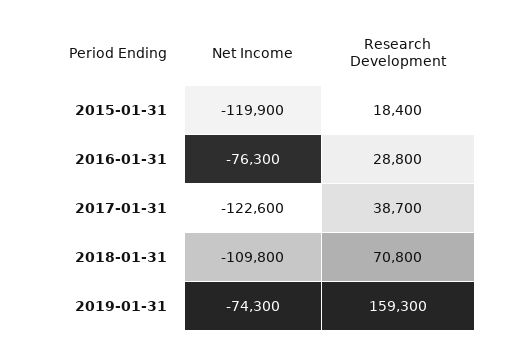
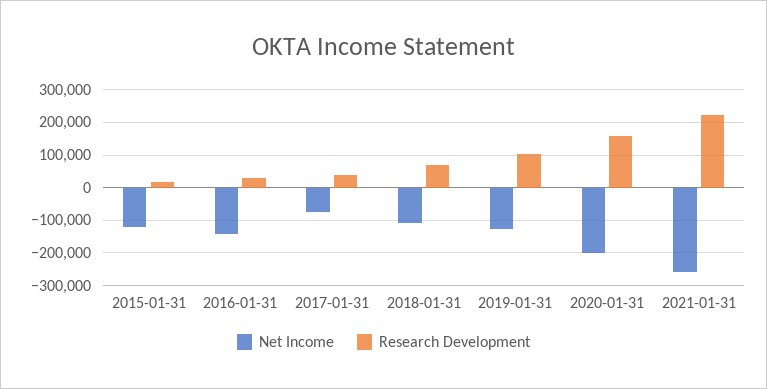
Net Income, 2016-01-31: -76300 -> -140000
Net Income, 2017-01-31: -122600 -> -80000
Net Income, 2019-01-31: -74300 -> -120000
Research Development, 2019-01-31: 159300 -> 100000
Net Income, 2020-01-31: none -> -200000
Research Development, 2020-01-31: none -> 160000
Net Income, 2021-01-31: none -> -260000
Research Development, 2021-01-31: none -> 220000

